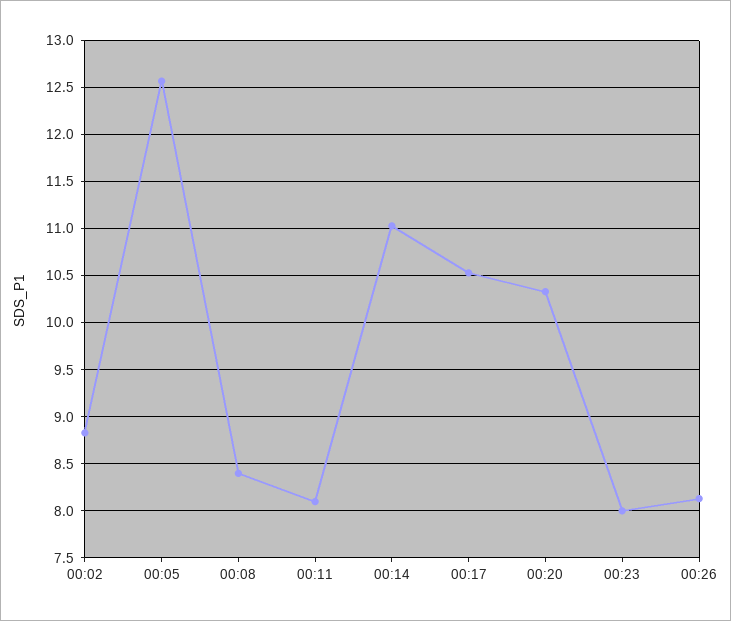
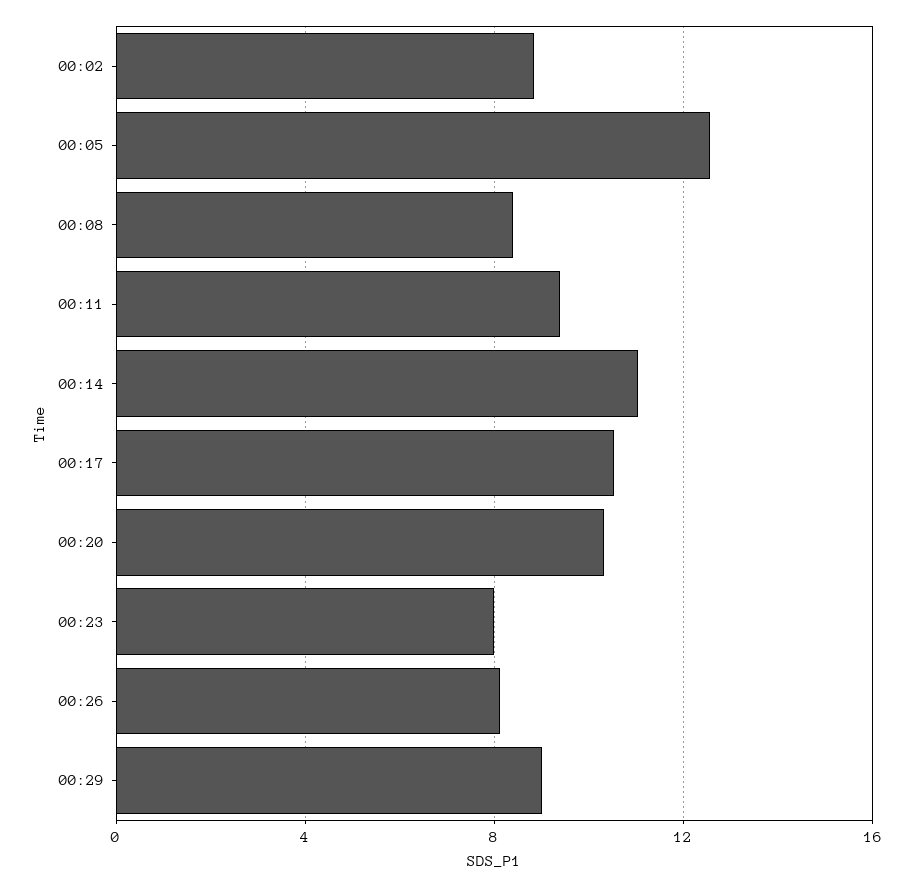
00:11: 8.1 -> 9.5
00:29: none -> 9

